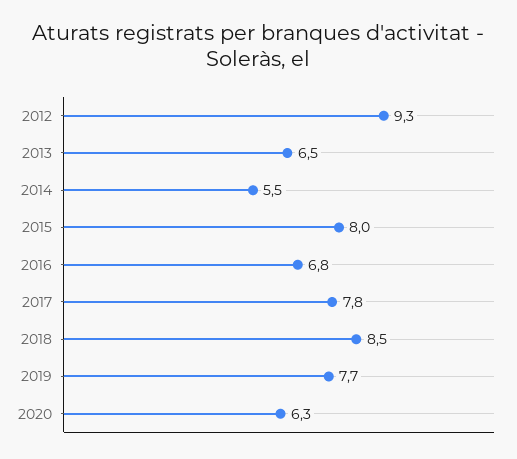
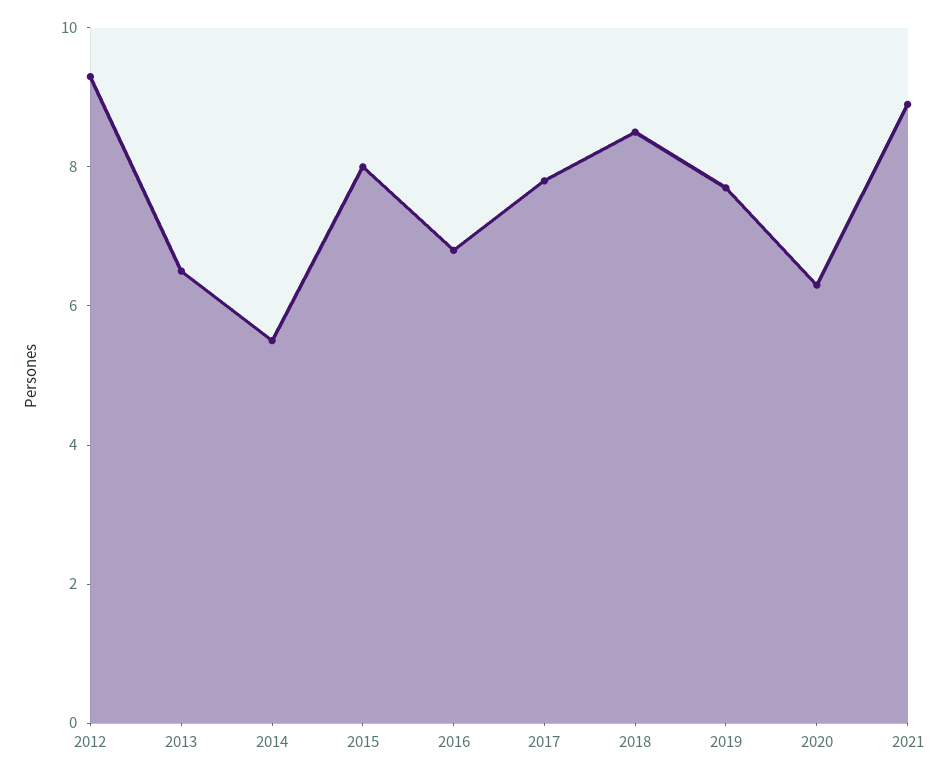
2021: none -> 9

